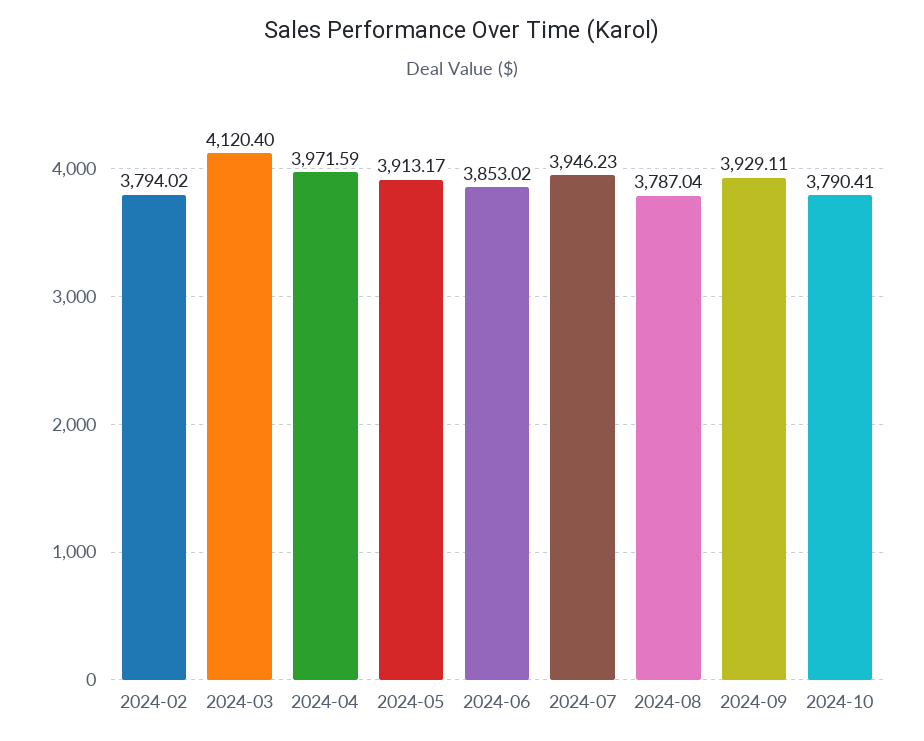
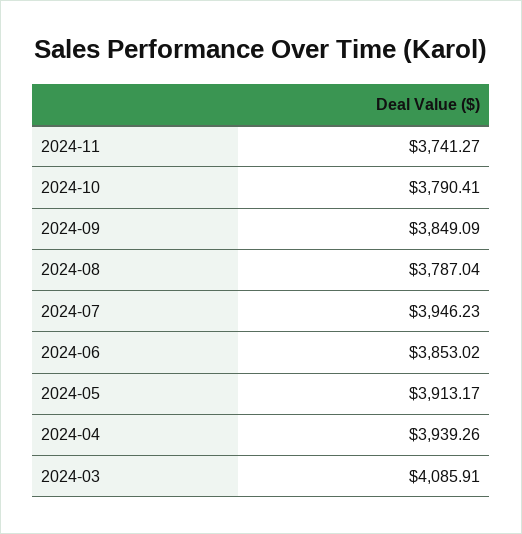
2024-02: 3794.02 -> none
2024-03: 4120.4 -> 4085.91
2024-04: 3971.59 -> 3939.26
2024-09: 3929.11 -> 3849.09
2024-11: none -> 3741.27

